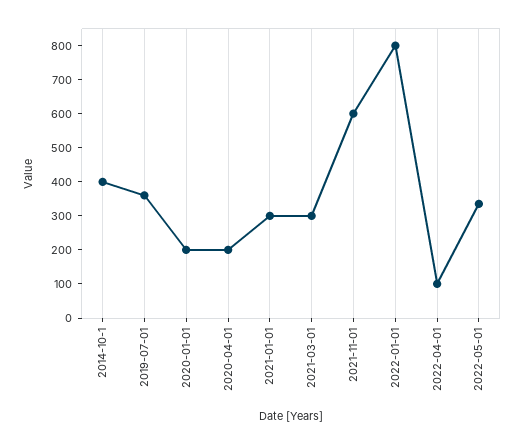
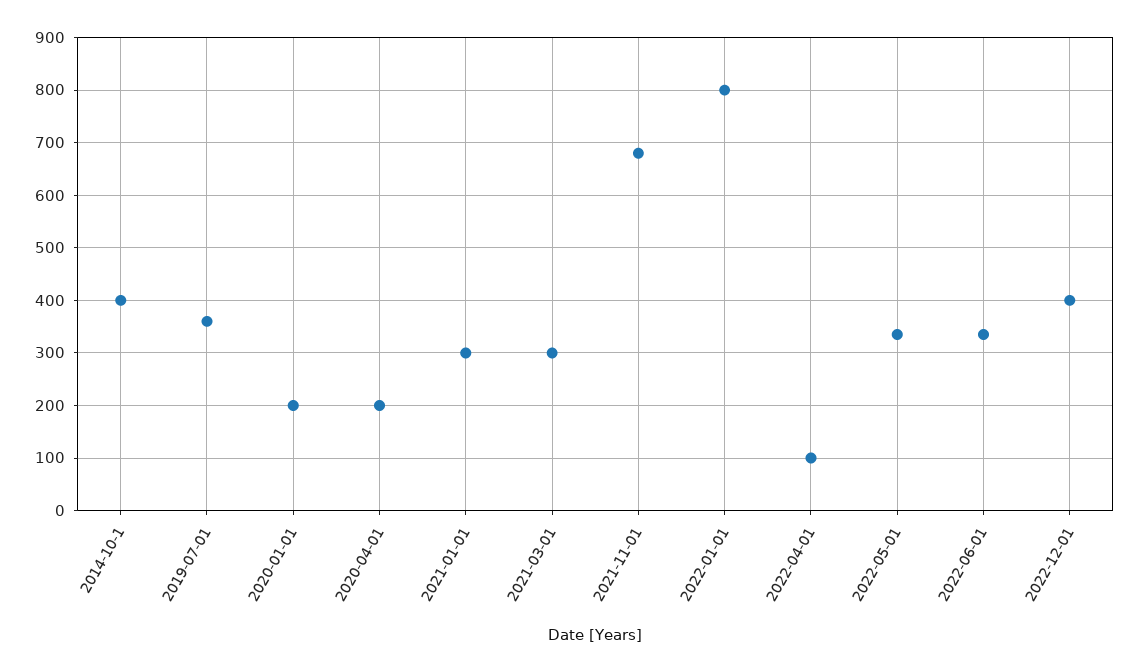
2021-11-01: 600 -> 680
2022-06-01: none -> 340
2022-12-01: none -> 400

